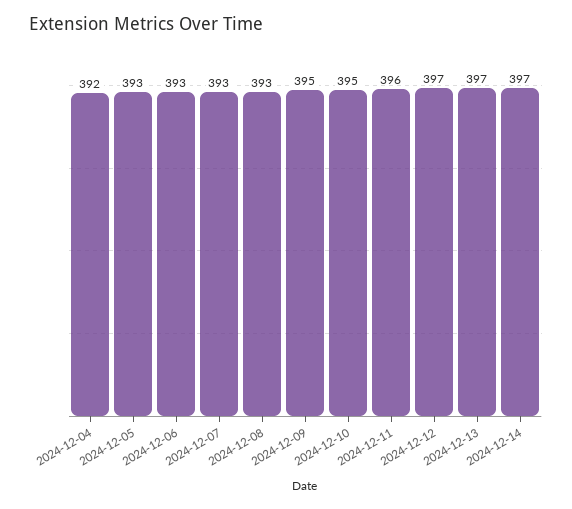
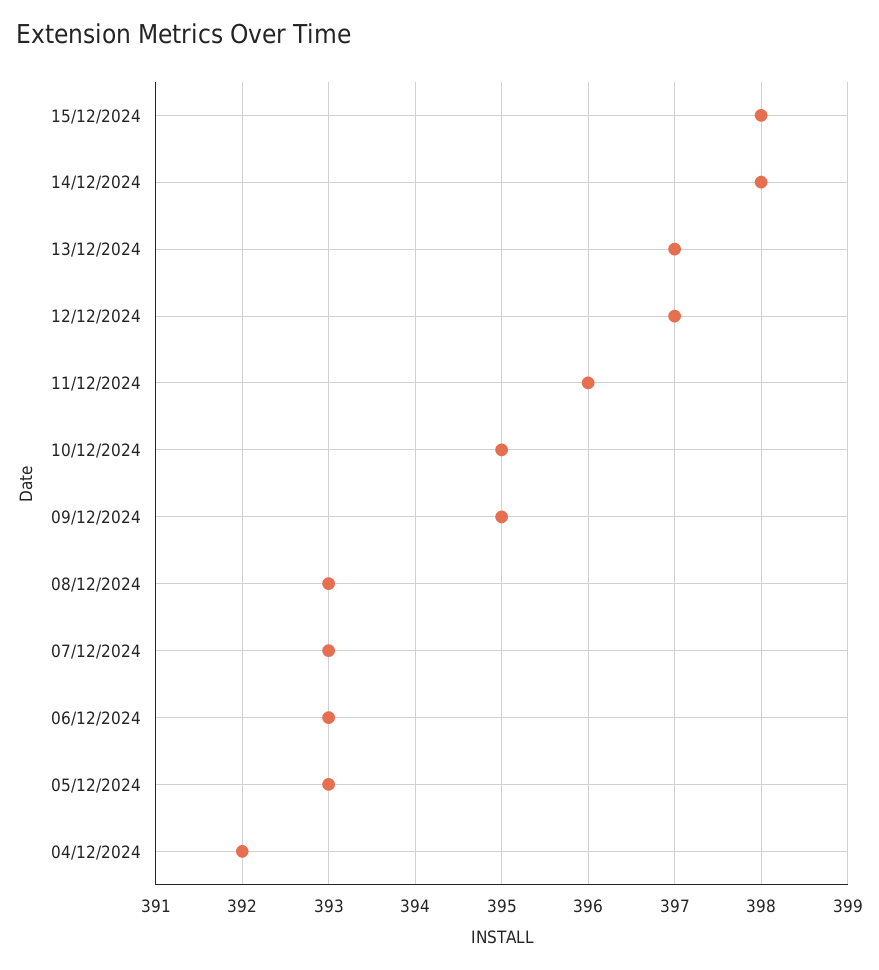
2024-12-14: 397 -> 398
15/12/2024: none -> 398

